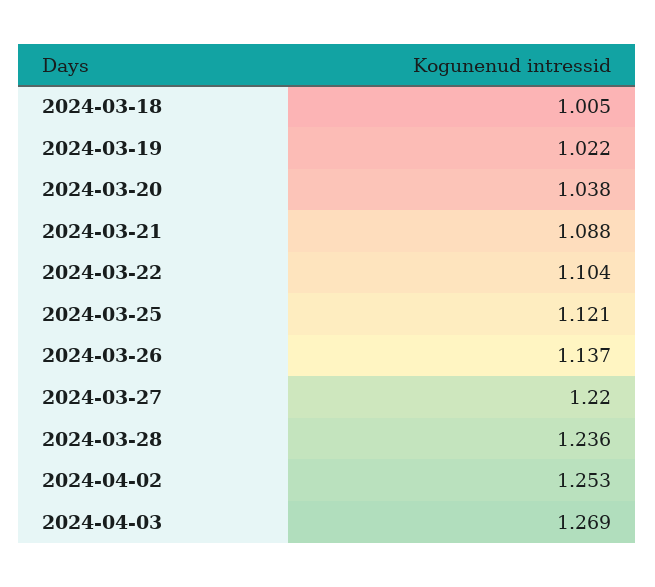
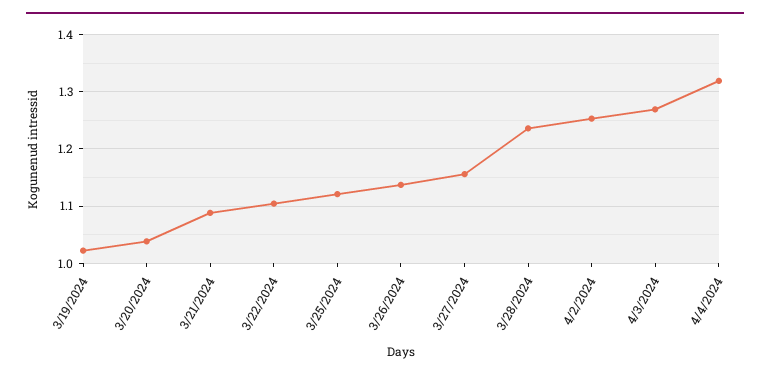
2024-03-18: 1.005 -> none
2024-03-27: 1.22 -> 1.16
4/4/2024: none -> 1.32

